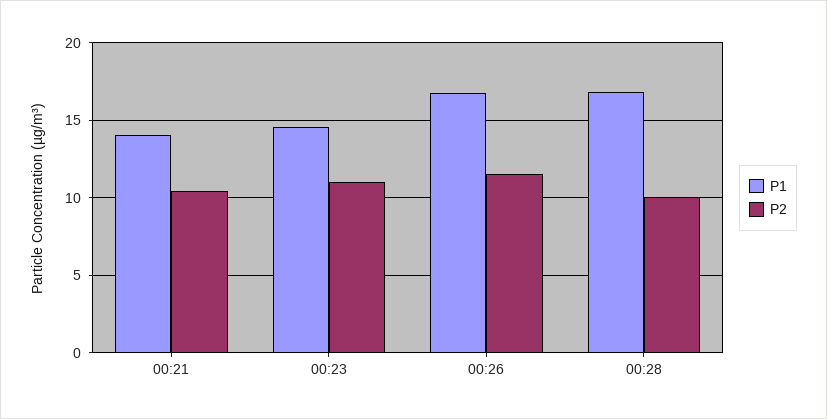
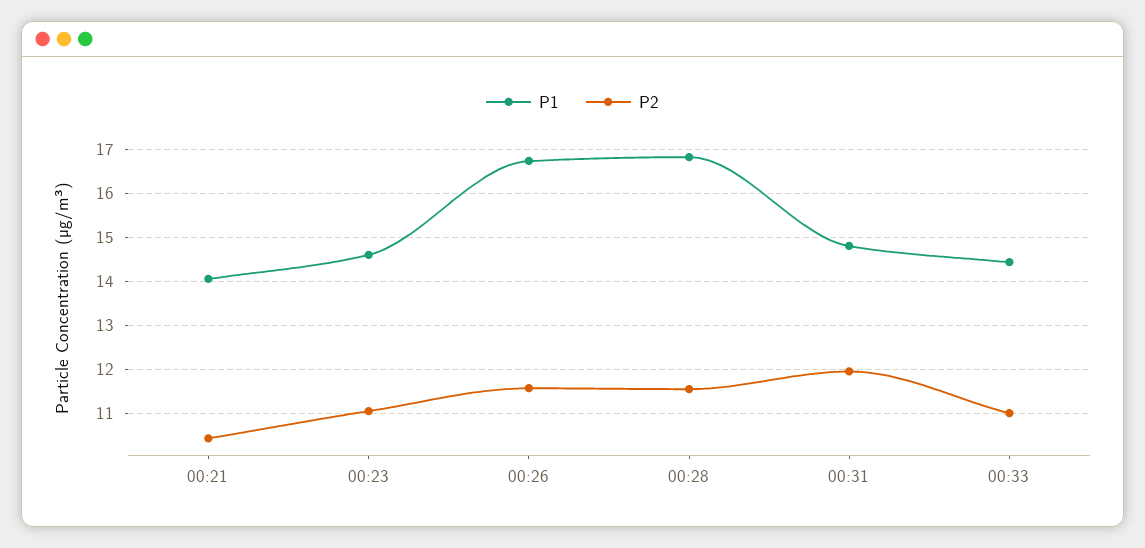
P2, 00:28: 10 -> 11.6
P1, 00:31: none -> 14.8
P2, 00:31: none -> 12
P1, 00:33: none -> 14.4
P2, 00:33: none -> 11

